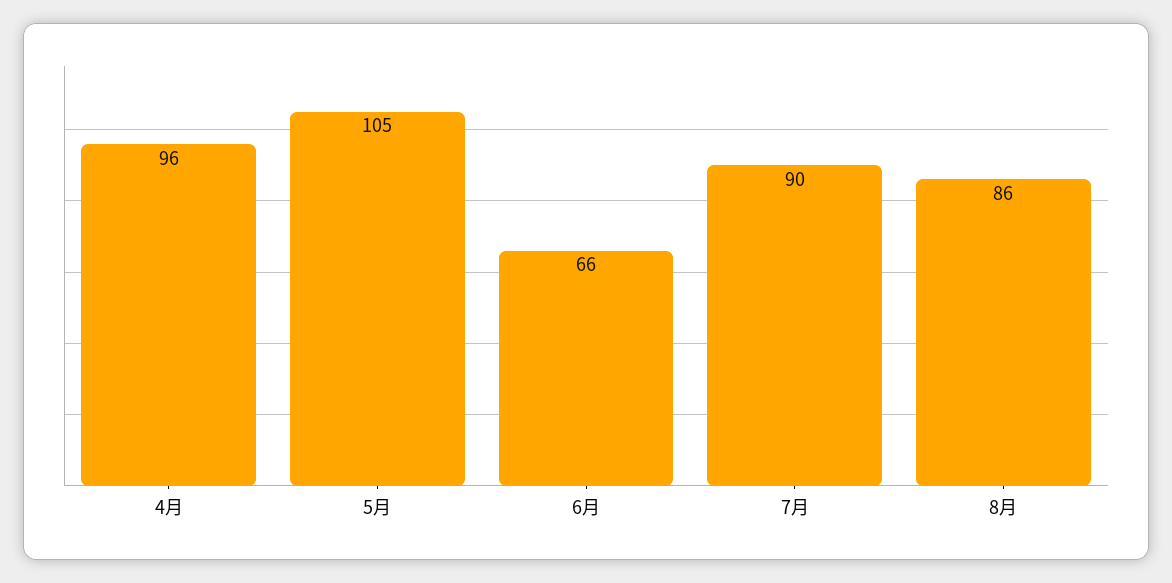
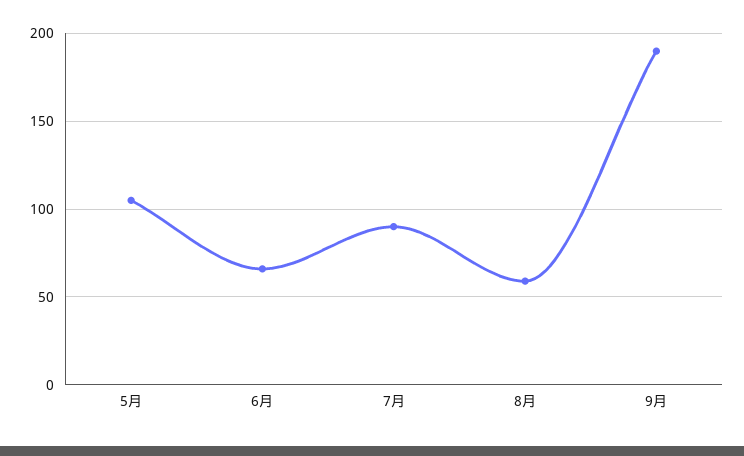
4月: 96 -> none
8月: 86 -> 60
9月: none -> 190

